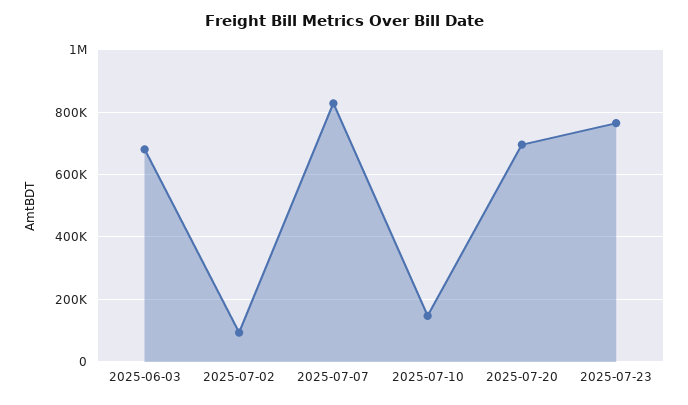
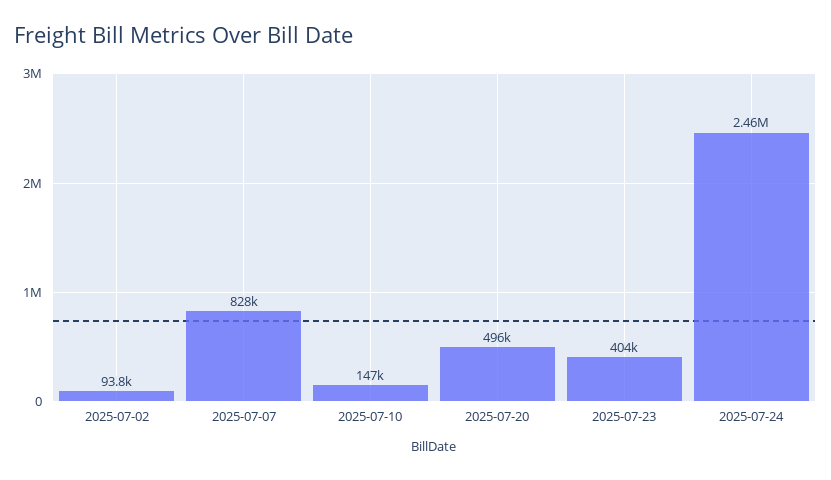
2025-06-03: 680000 -> none
2025-07-20: 700000 -> 496000
2025-07-23: 760000 -> 404000
2025-07-24: none -> 2460000

